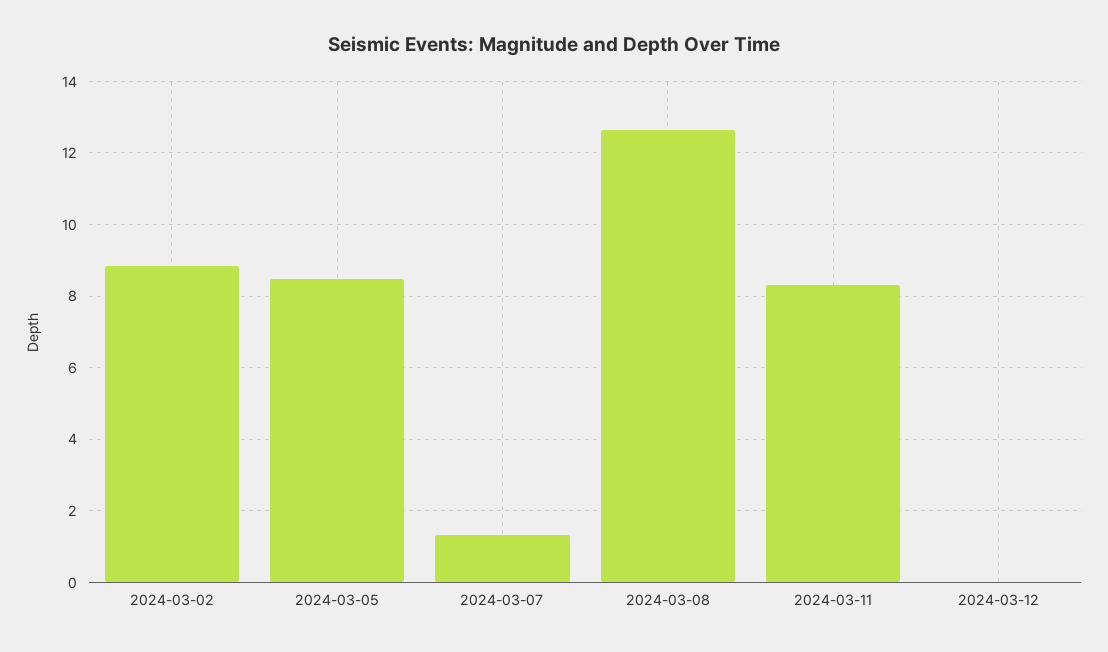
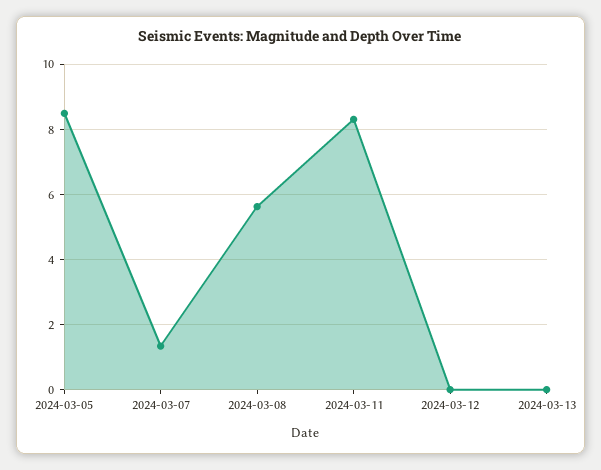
2024-03-02: 8.8 -> none
2024-03-08: 12.6 -> 5.6
2024-03-13: none -> 0

